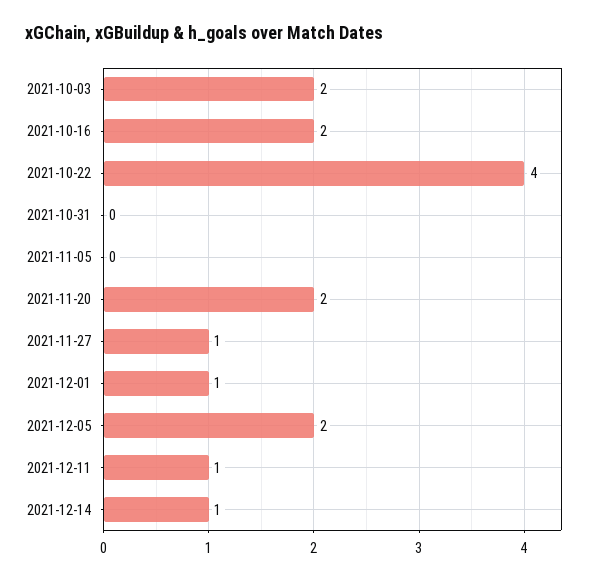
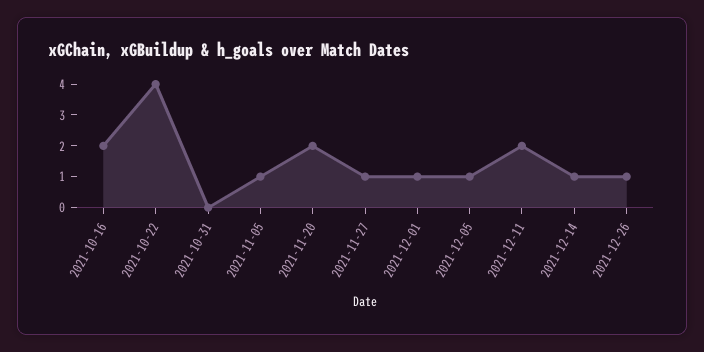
2021-10-03: 2 -> none
2021-11-05: 0 -> 1
2021-12-05: 2 -> 1
2021-12-11: 1 -> 2
2021-12-26: none -> 1

